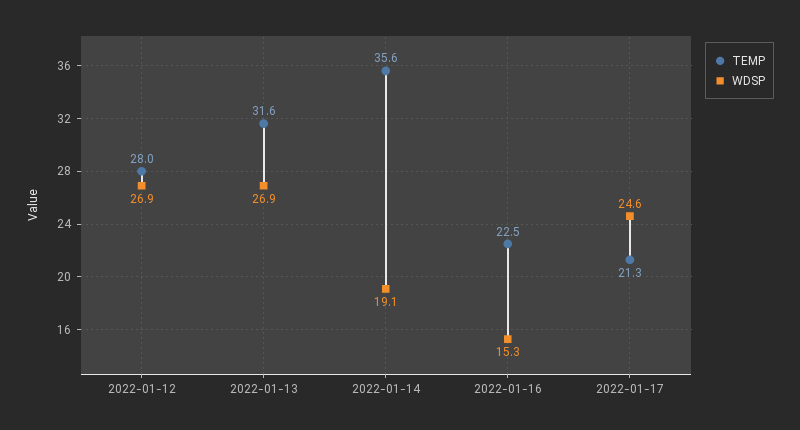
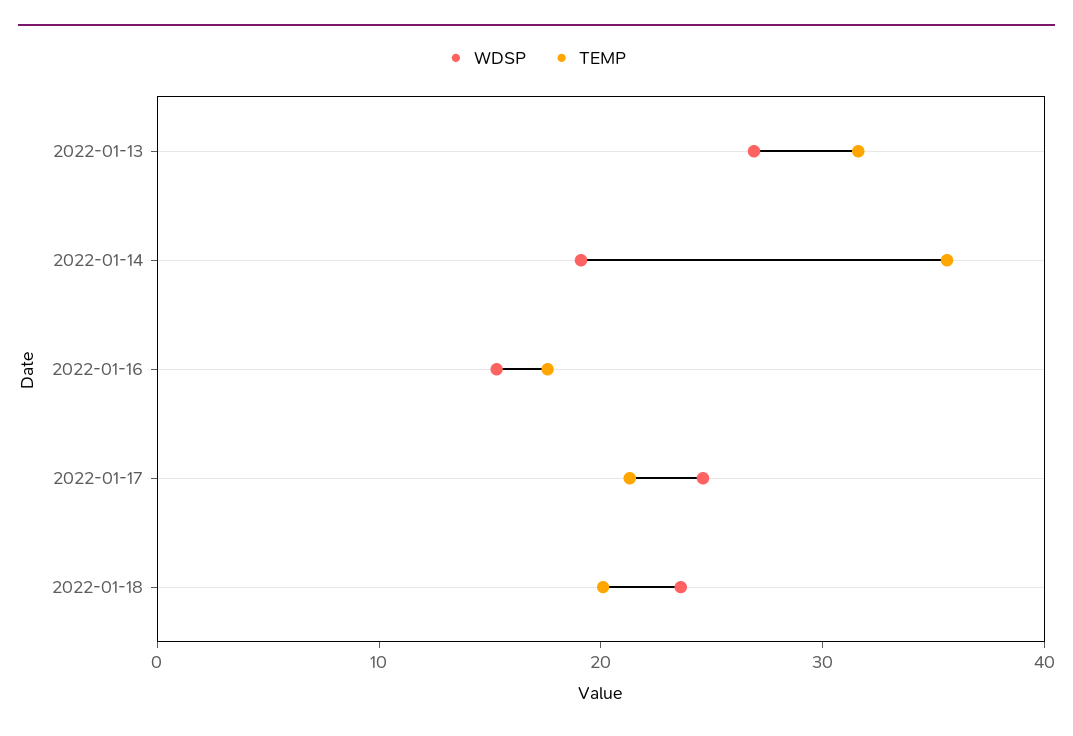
TEMP, 2022-01-12: 28 -> none
WDSP, 2022-01-12: 26.9 -> none
TEMP, 2022-01-16: 22.5 -> 18
WDSP, 2022-01-18: none -> 24
TEMP, 2022-01-18: none -> 20

